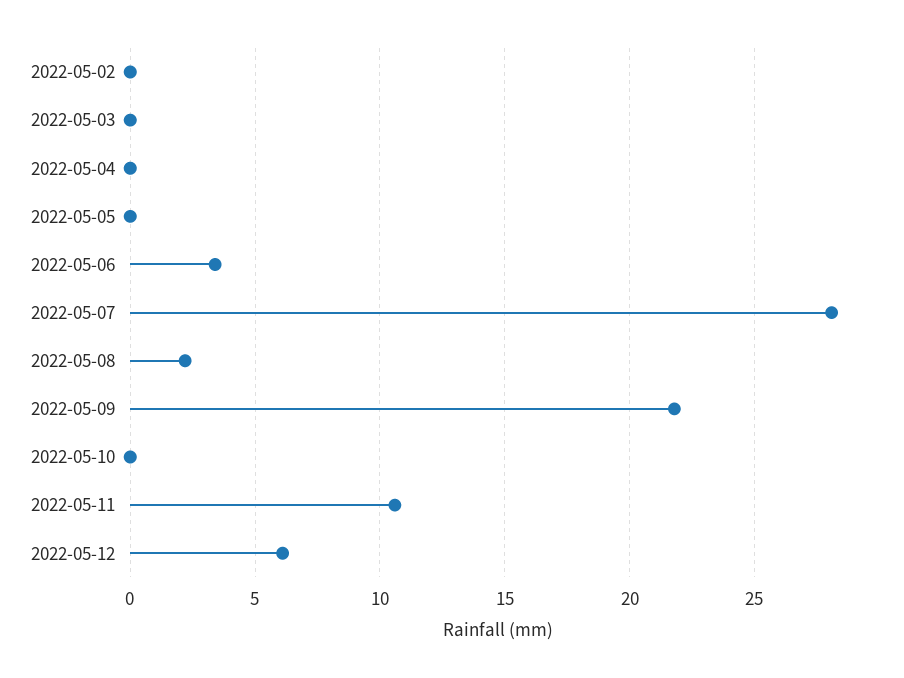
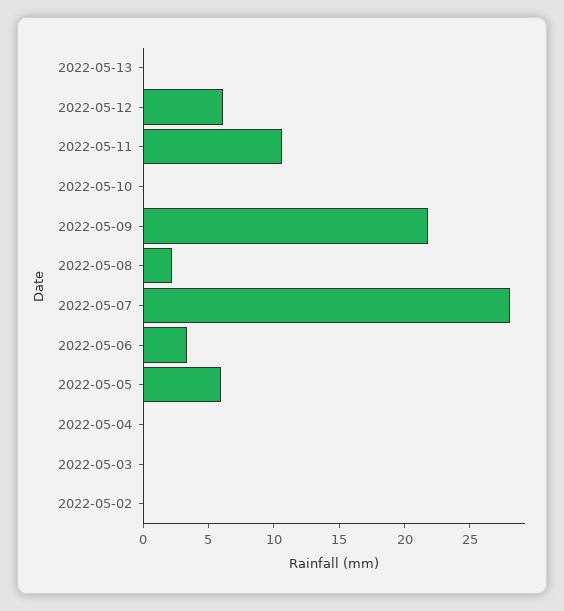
2022-05-05: 0 -> 6
2022-05-13: none -> 0

